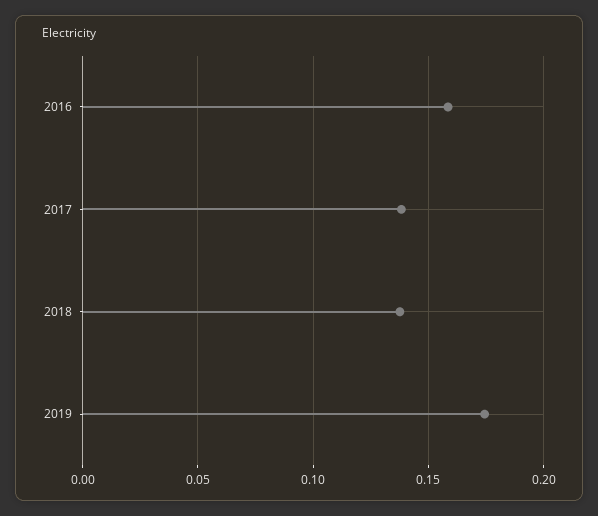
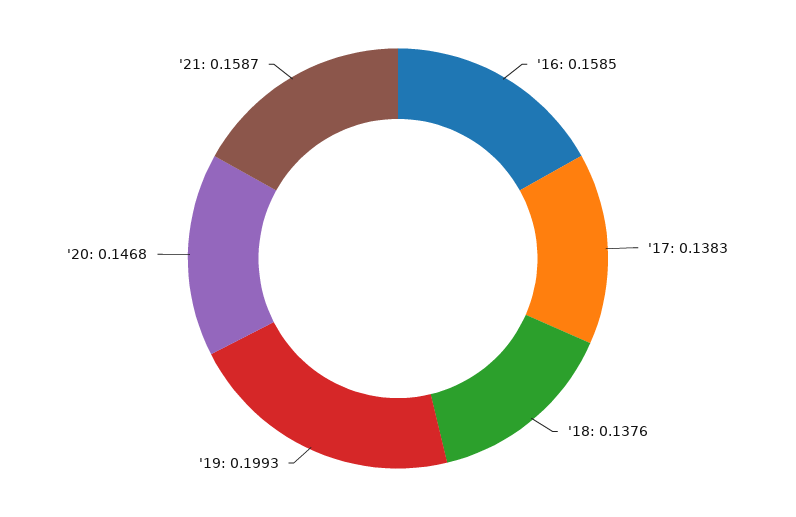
2019: 0.175 -> 0.1993
'20: none -> 0.1468
'21: none -> 0.1587

